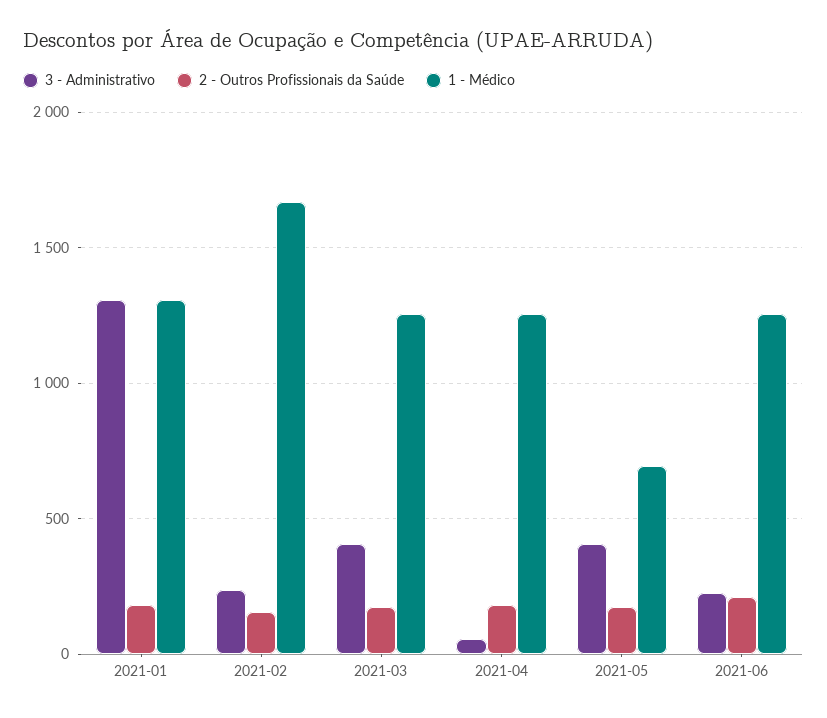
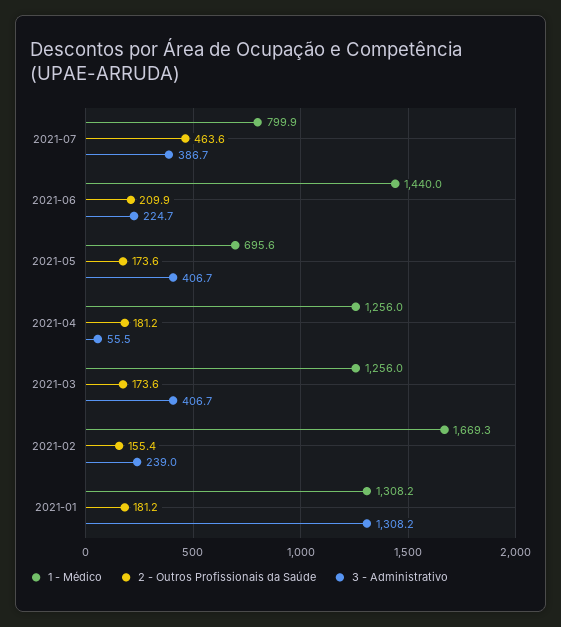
1 - Médico, 2021-06: 1250 -> 1440
1 - Médico, 2021-07: none -> 799.9
2 - Outros Profissionais da Saúde, 2021-07: none -> 463.6
3 - Administrativo, 2021-07: none -> 386.7

